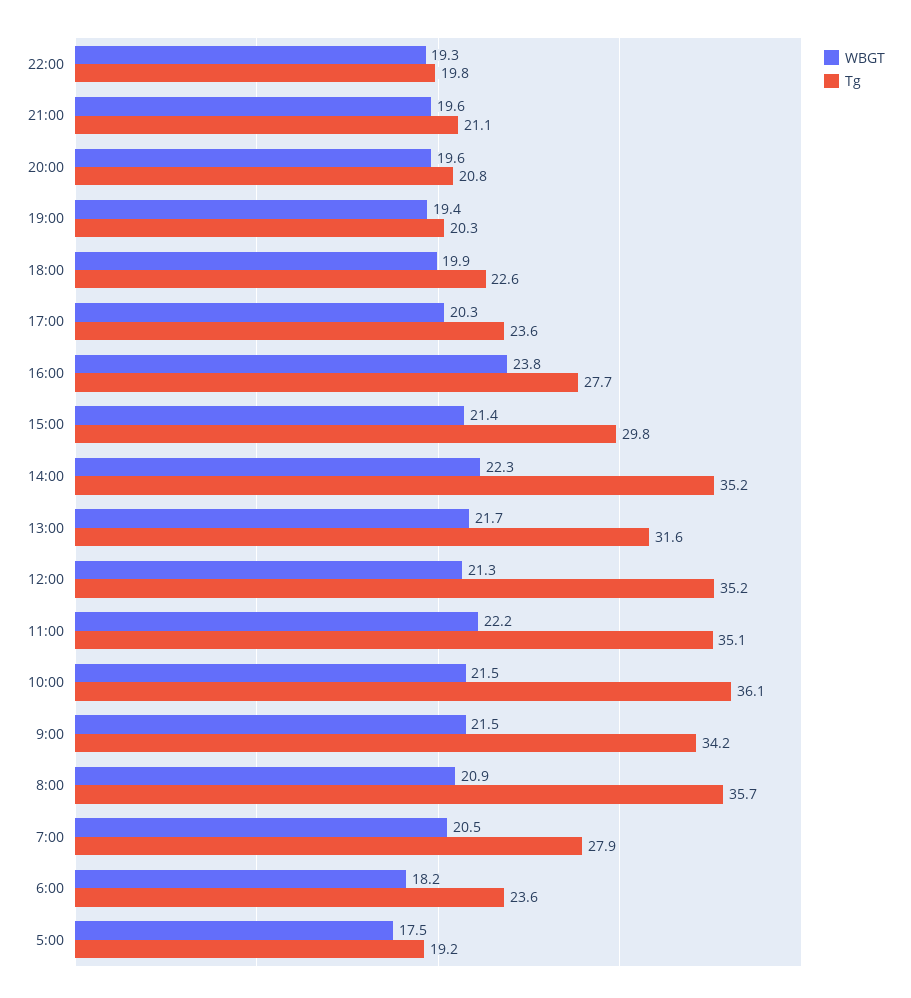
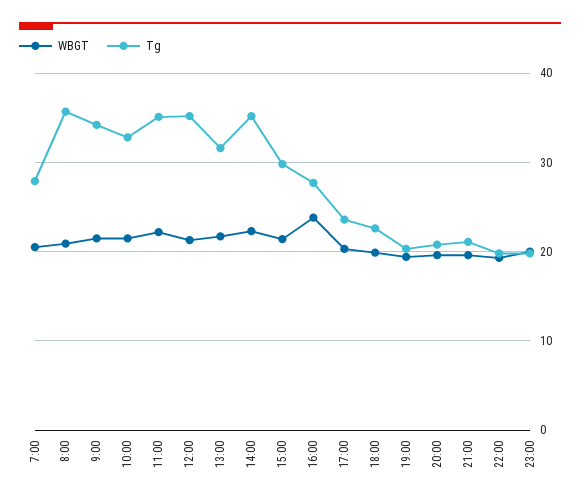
Tg, 10:00: 36.1 -> 33
WBGT, 6:00: 18.2 -> none
Tg, 6:00: 23.6 -> none
WBGT, 5:00: 17.5 -> none
Tg, 5:00: 19.2 -> none
WBGT, 23:00: none -> 20
Tg, 23:00: none -> 20

